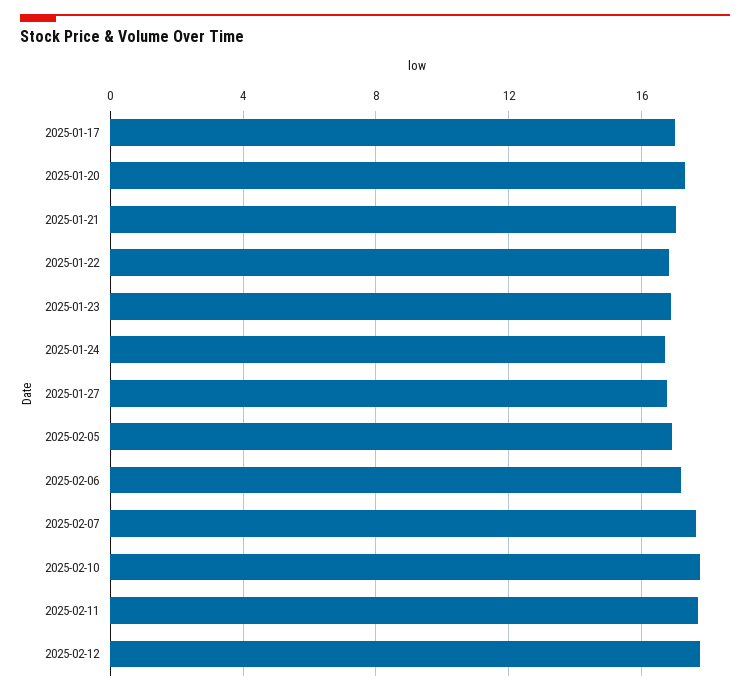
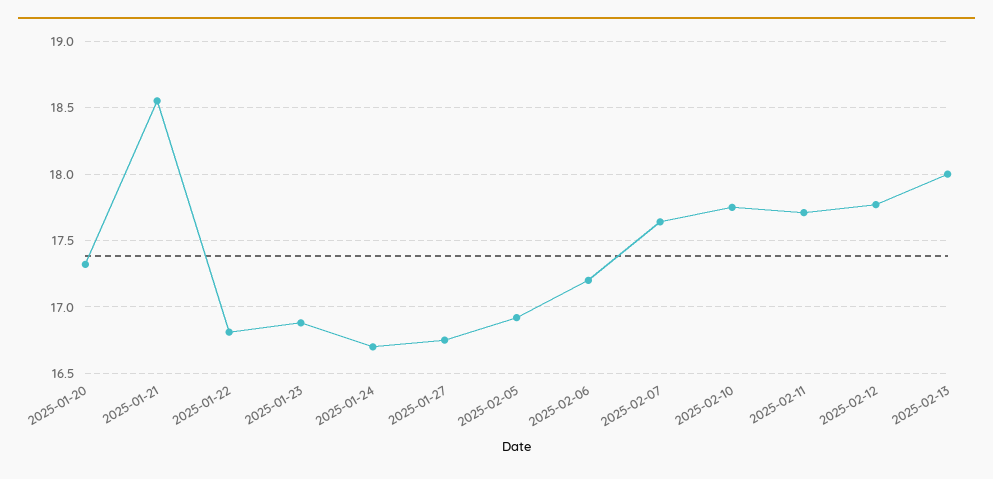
2025-01-17: 17 -> none
2025-01-21: 17 -> 18.55
2025-02-13: none -> 18

